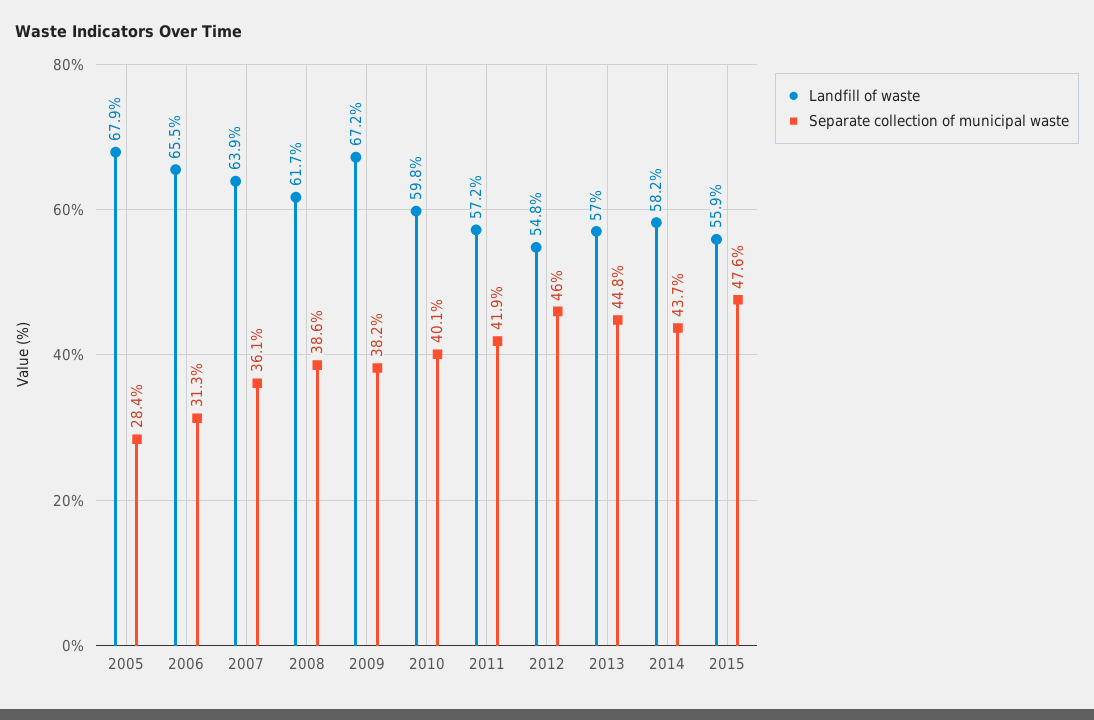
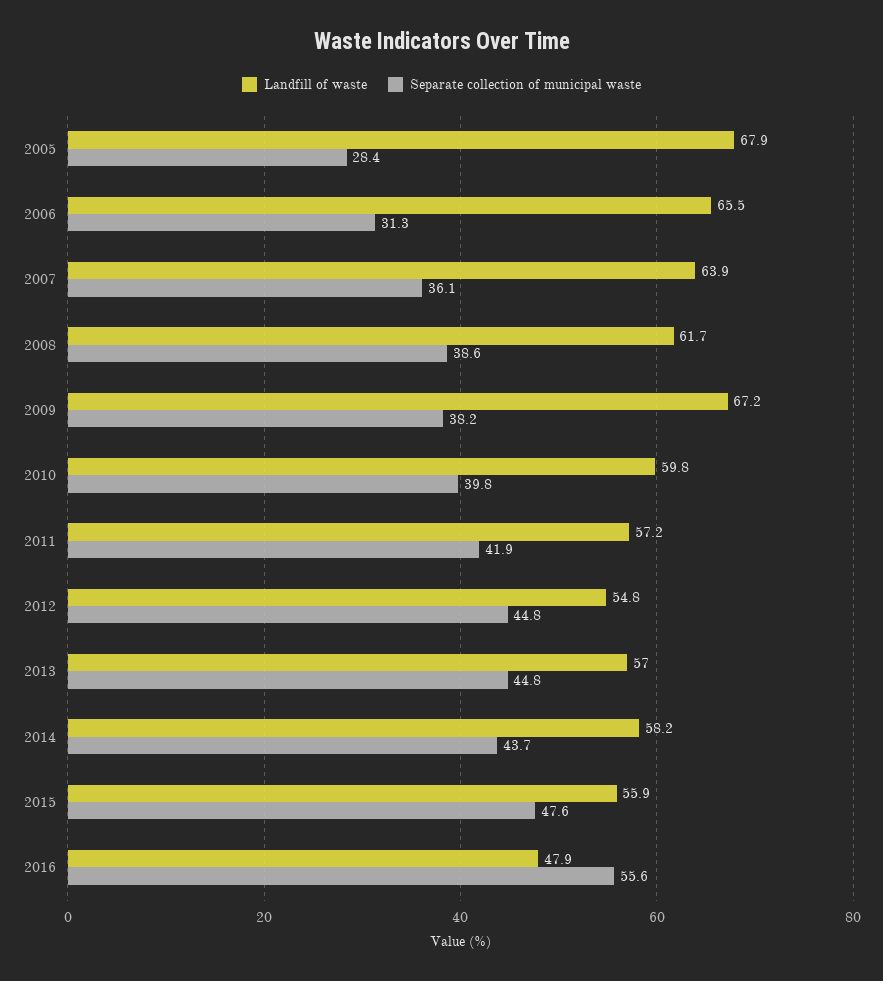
Separate collection of municipal waste, 2010: 40.1 -> 39.8
Separate collection of municipal waste, 2012: 46 -> 44.8
Landfill of waste, 2016: none -> 47.9
Separate collection of municipal waste, 2016: none -> 55.6

